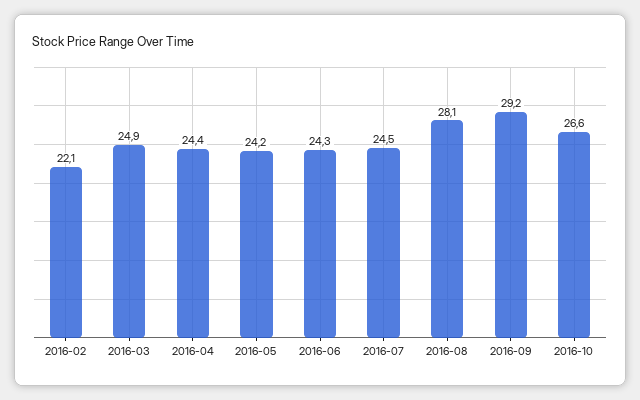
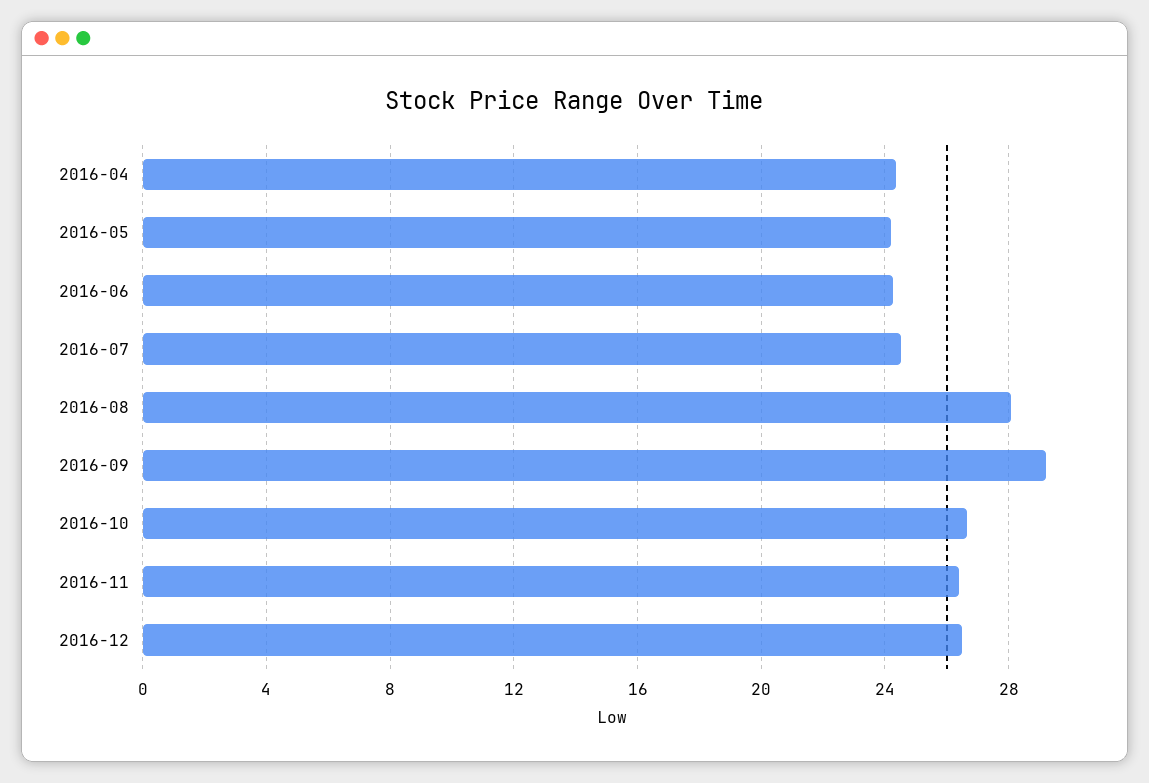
2016-02: 22.1 -> none
2016-03: 24.9 -> none
2016-11: none -> 26.5
2016-12: none -> 26.5

